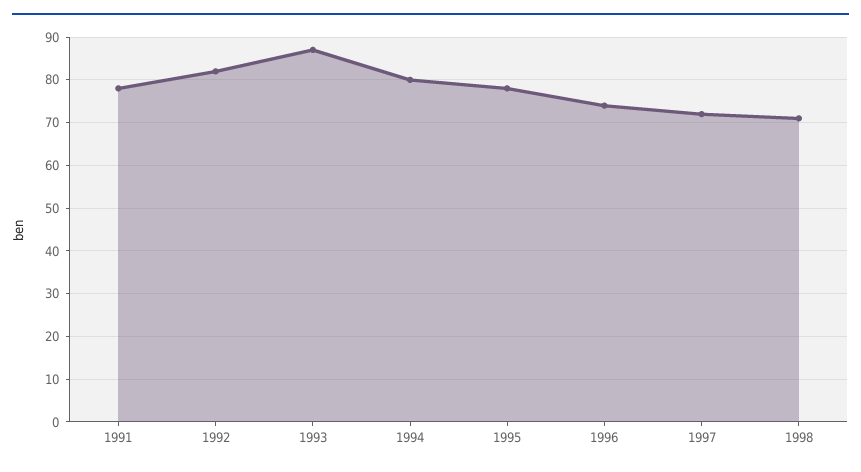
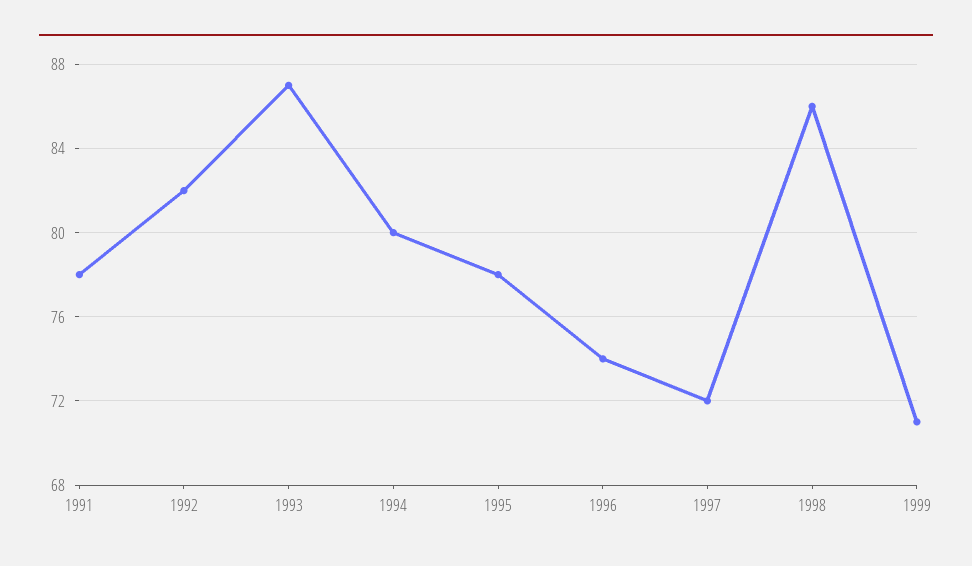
1998: 70 -> 86
1999: none -> 71

